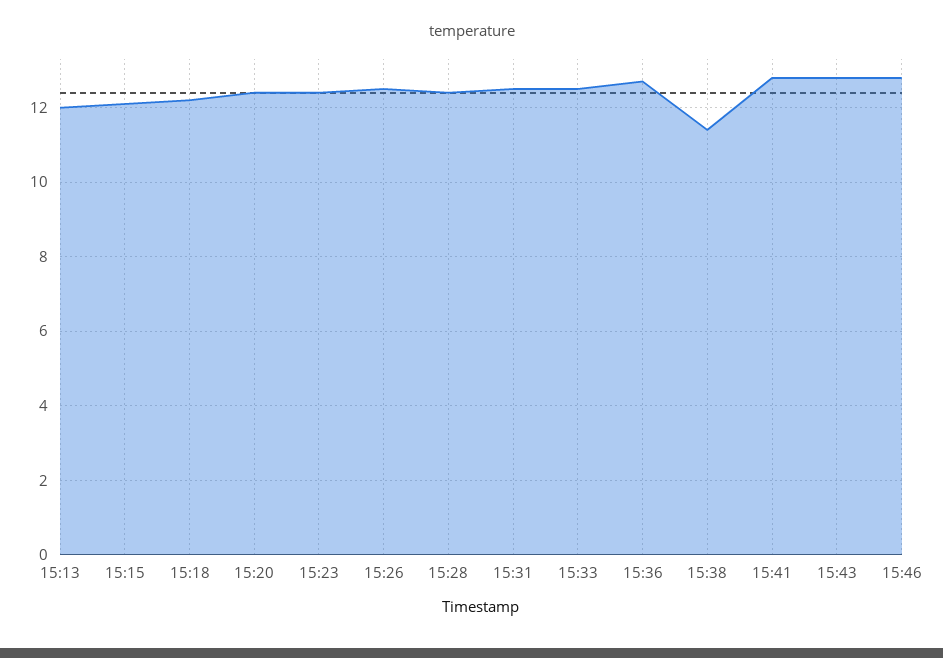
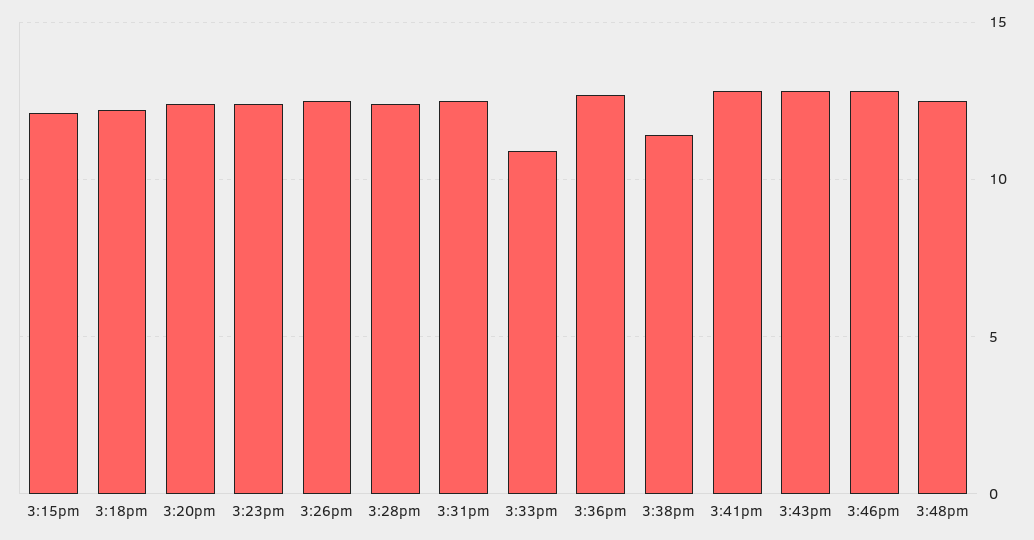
15:13: 12 -> none
15:33: 12.5 -> 11
3:48pm: none -> 12.5

